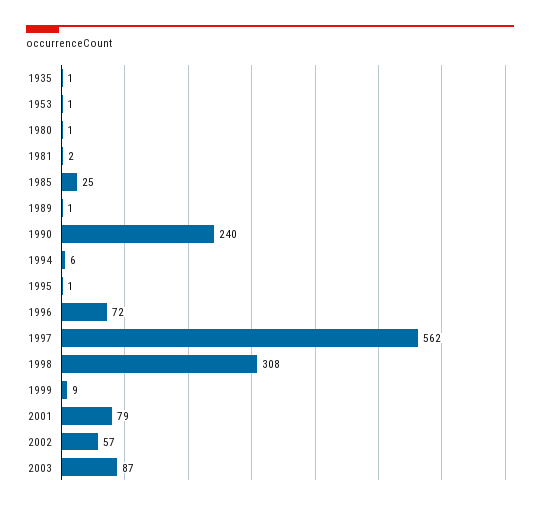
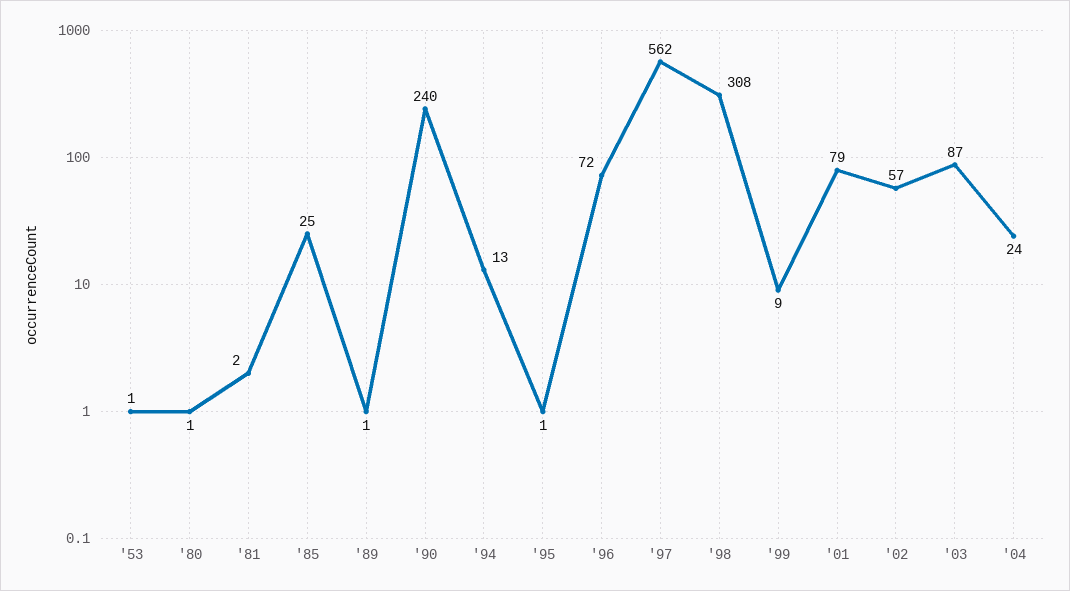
1935: 1 -> none
1994: 6 -> 13
'04: none -> 24

